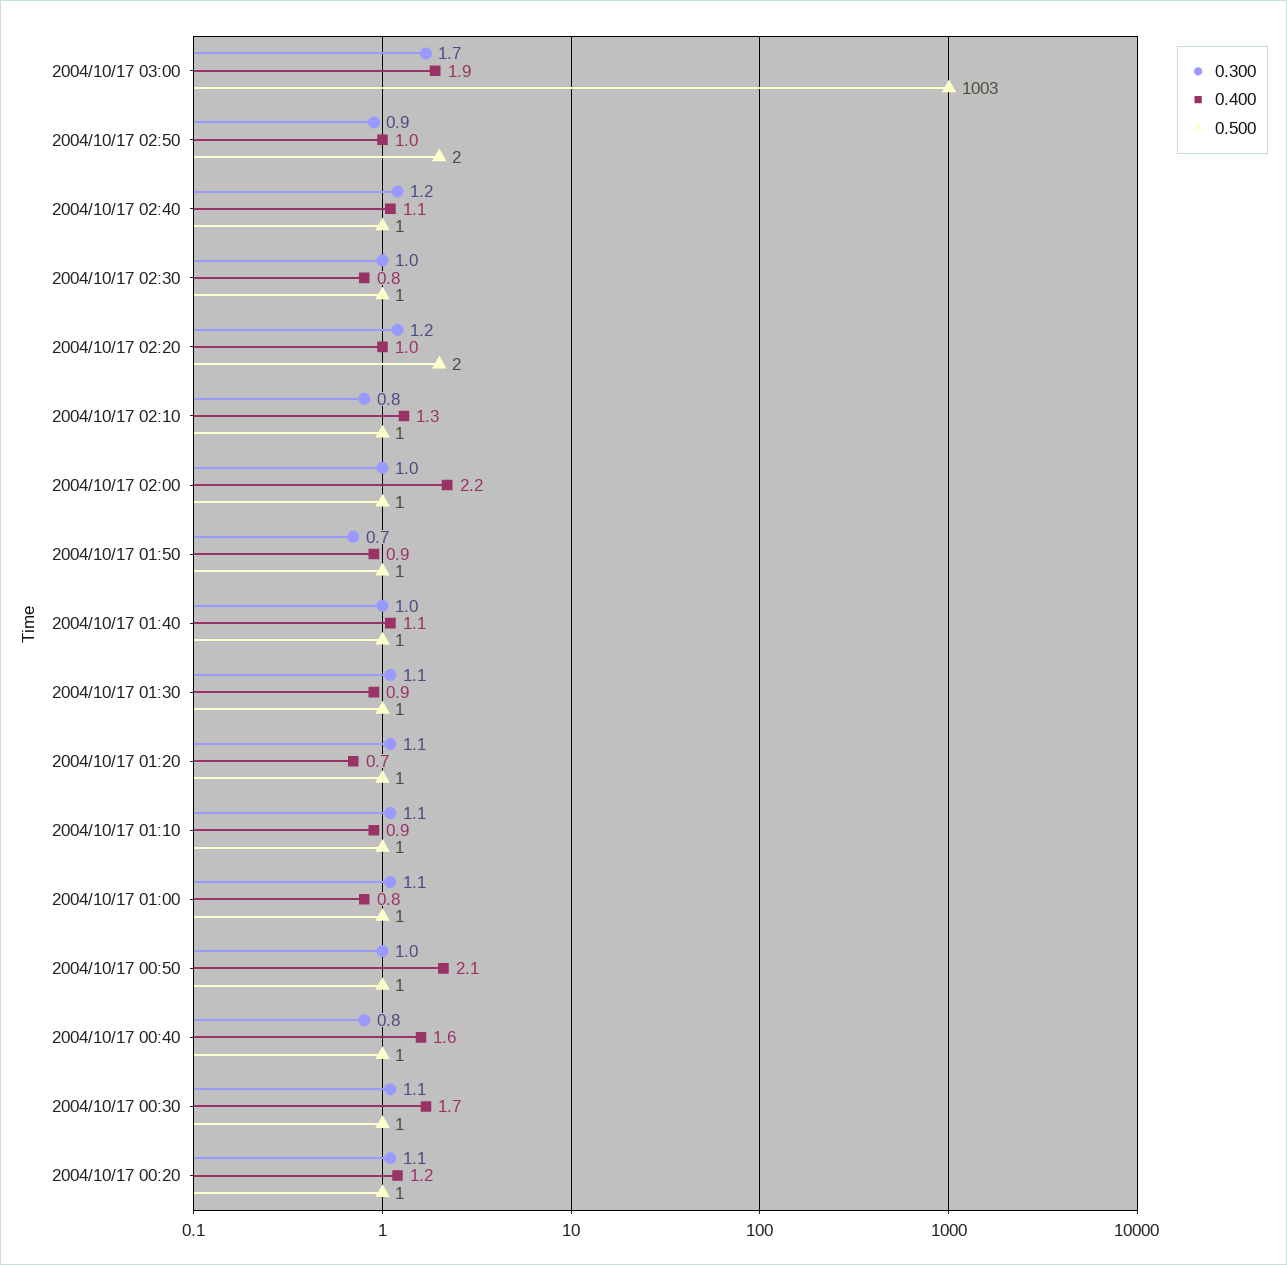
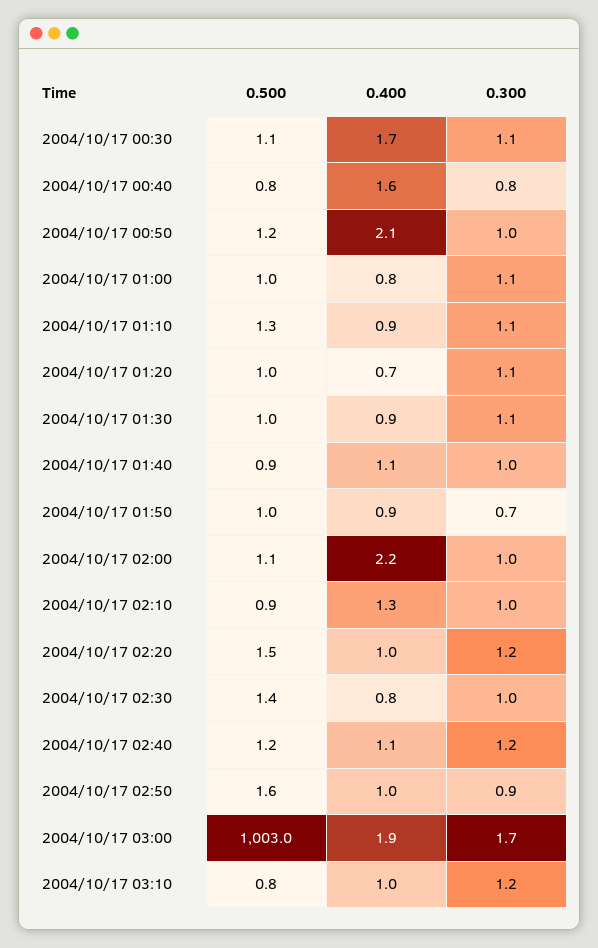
0.300, 2004/10/17 02:10: 0.8 -> 1
0.300, 2004/10/17 00:20: 1.1 -> none
0.400, 2004/10/17 00:20: 1.2 -> none
0.500, 2004/10/17 00:20: 1 -> none
0.500, 2004/10/17 03:10: none -> 0.8
0.400, 2004/10/17 03:10: none -> 1
0.300, 2004/10/17 03:10: none -> 1.2

